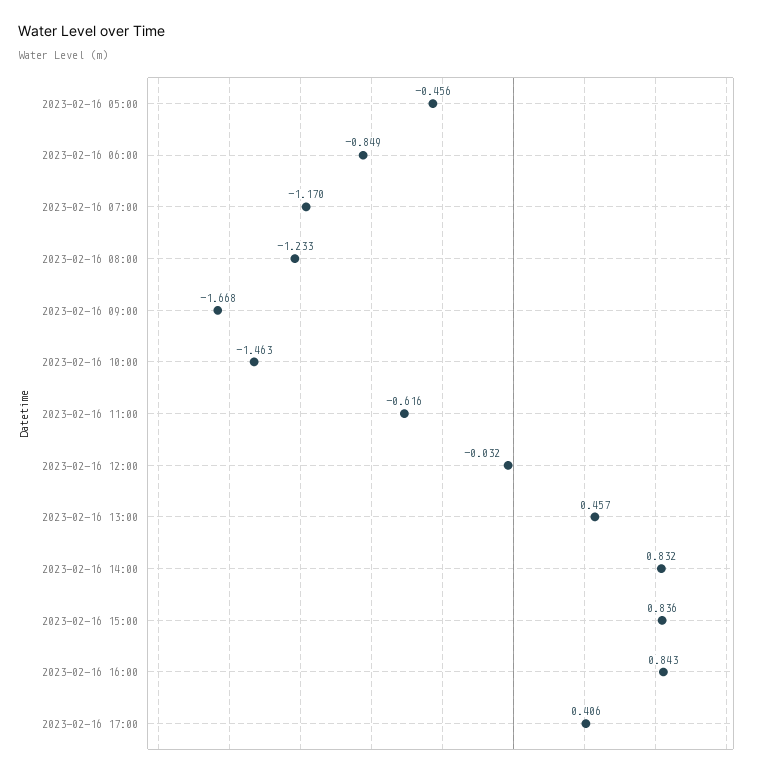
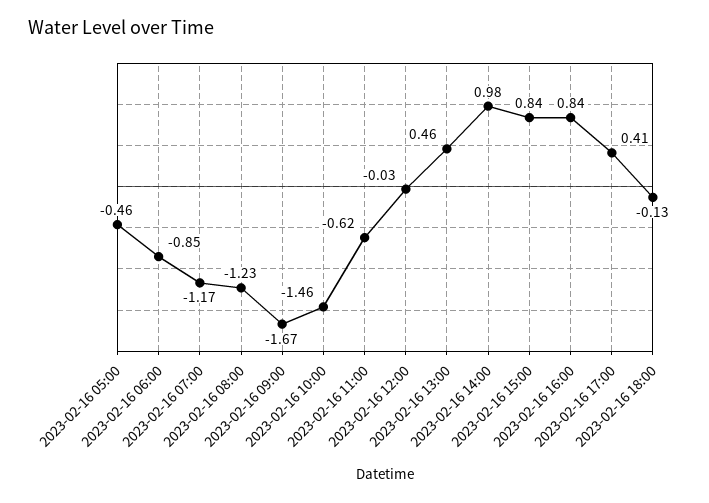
2023-02-16 14:00: 0.832 -> 0.98
2023-02-16 18:00: none -> -0.13

